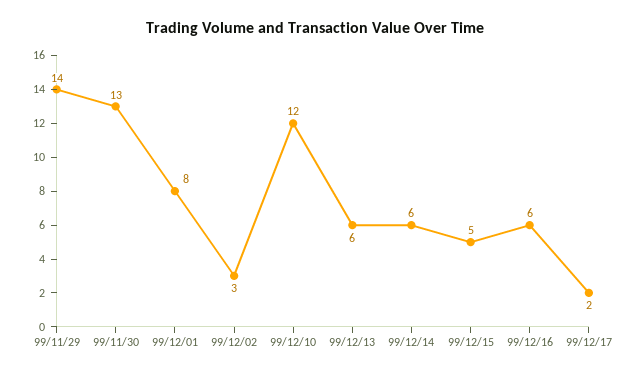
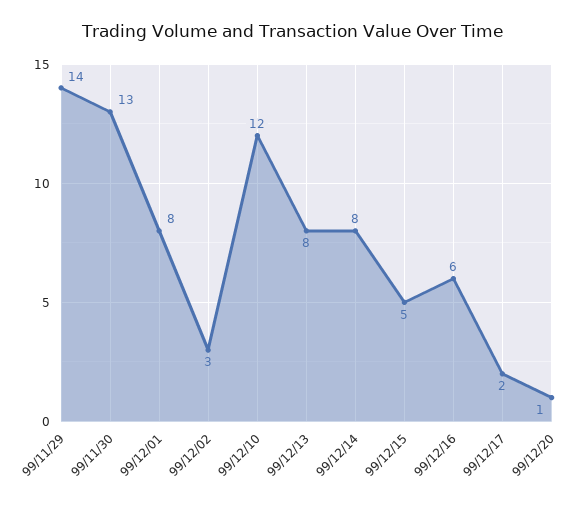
99/12/13: 6 -> 8
99/12/14: 6 -> 8
99/12/20: none -> 1

